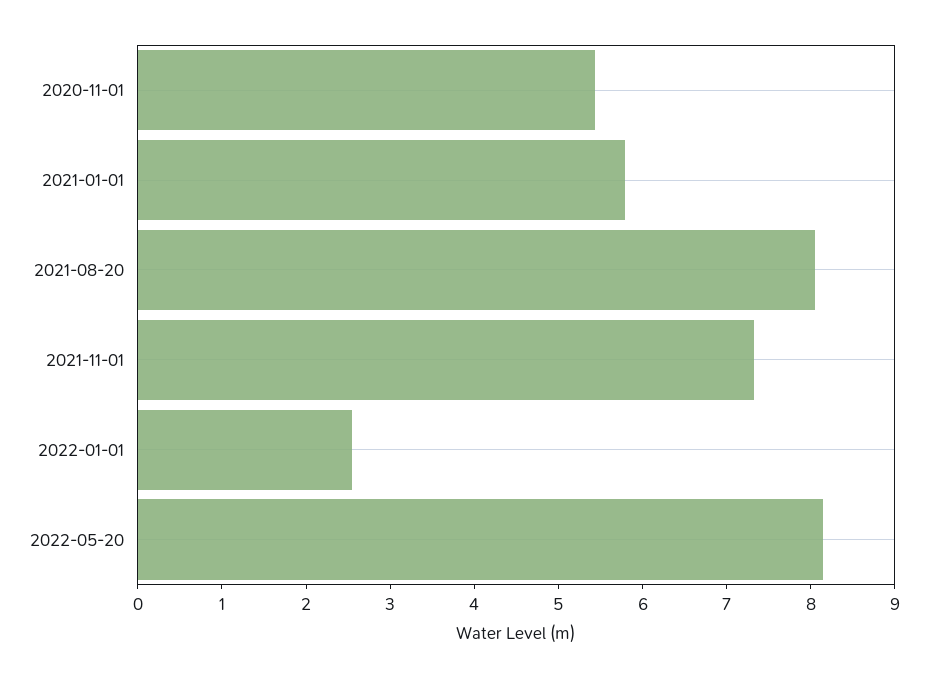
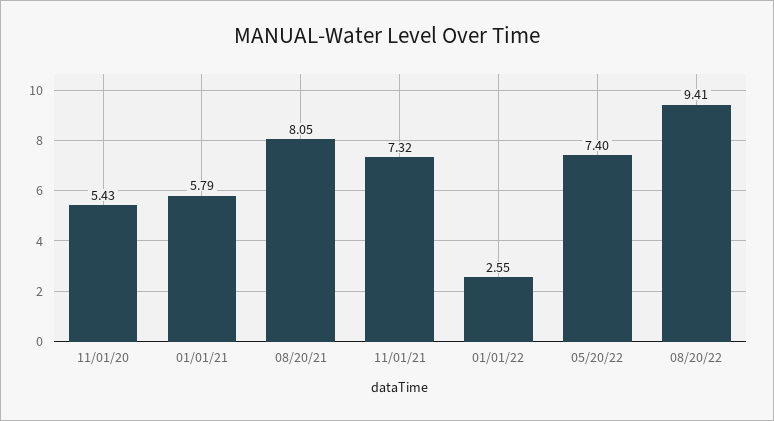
2022-05-20: 8.2 -> 7.4
08/20/22: none -> 9.41

